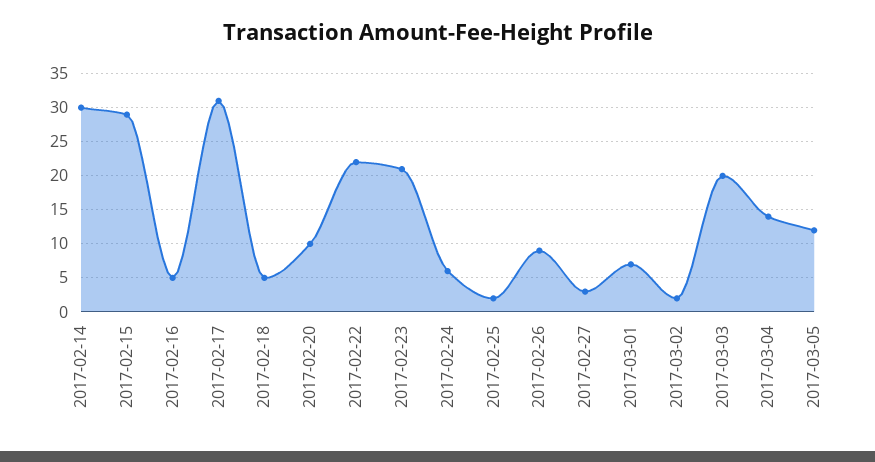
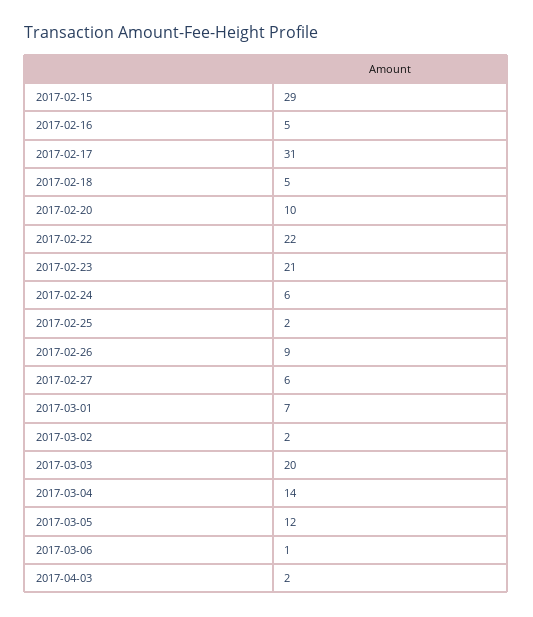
2017-02-14: 30 -> none
2017-02-27: 3 -> 6
2017-03-06: none -> 1
2017-04-03: none -> 2

